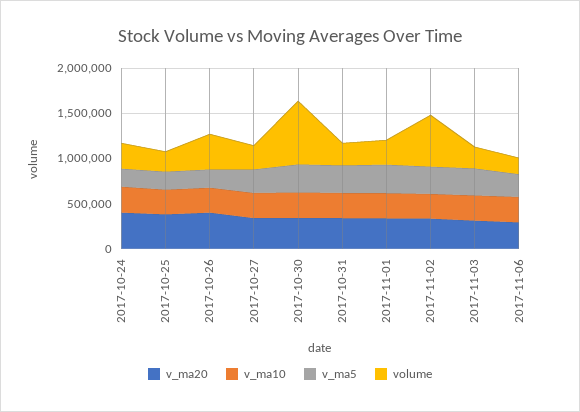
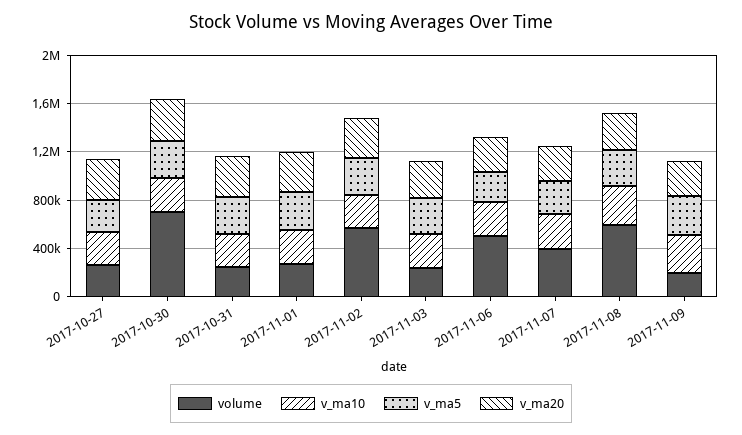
v_ma20, 2017-10-24: 400000 -> none
v_ma10, 2017-10-24: 300000 -> none
v_ma5, 2017-10-24: 200000 -> none
volume, 2017-10-24: 300000 -> none
v_ma20, 2017-10-25: 400000 -> none
v_ma10, 2017-10-25: 300000 -> none
v_ma5, 2017-10-25: 200000 -> none
volume, 2017-10-25: 200000 -> none
v_ma20, 2017-10-26: 400000 -> none
v_ma10, 2017-10-26: 300000 -> none
v_ma5, 2017-10-26: 200000 -> none
volume, 2017-10-26: 400000 -> none
volume, 2017-11-06: 200000 -> 500000
volume, 2017-11-07: none -> 400000
v_ma10, 2017-11-07: none -> 300000
v_ma5, 2017-11-07: none -> 300000
v_ma20, 2017-11-07: none -> 300000
volume, 2017-11-08: none -> 600000
v_ma10, 2017-11-08: none -> 300000
v_ma5, 2017-11-08: none -> 300000
v_ma20, 2017-11-08: none -> 300000
volume, 2017-11-09: none -> 200000
v_ma10, 2017-11-09: none -> 300000
v_ma5, 2017-11-09: none -> 300000
v_ma20, 2017-11-09: none -> 300000

